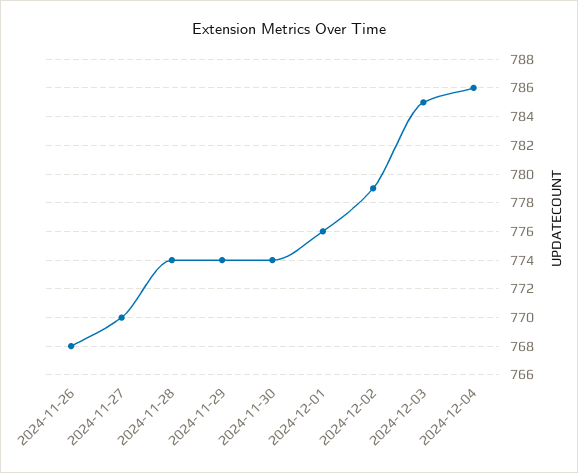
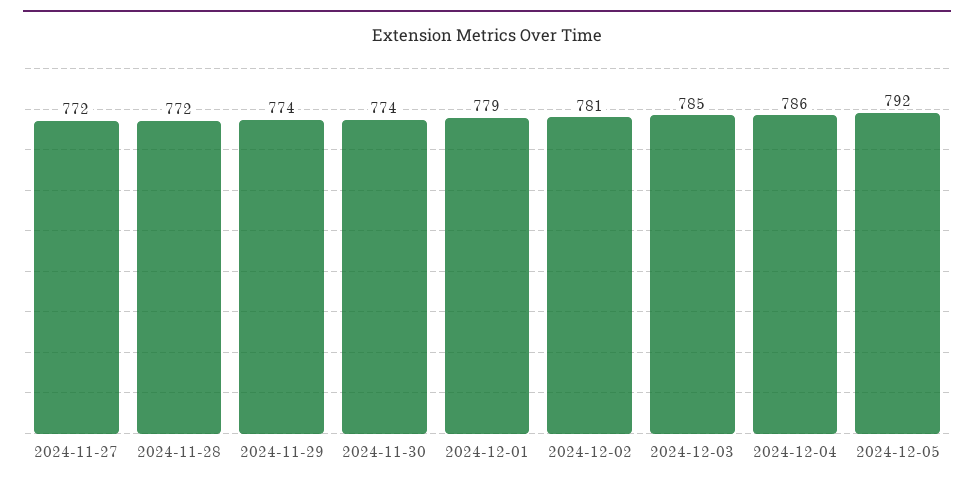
2024-11-26: 768 -> none
2024-11-27: 770 -> 772
2024-11-28: 774 -> 772
2024-12-01: 776 -> 779
2024-12-02: 779 -> 781
2024-12-05: none -> 792

